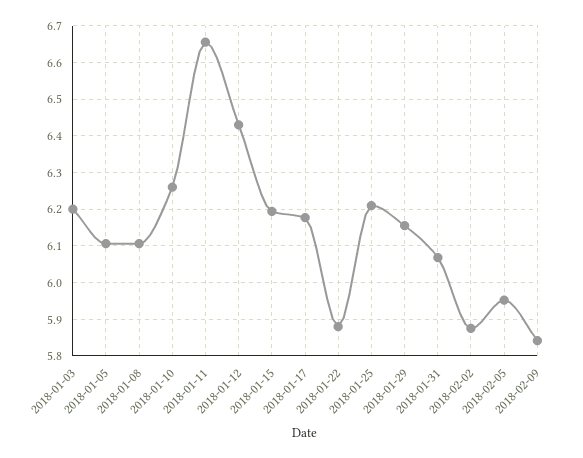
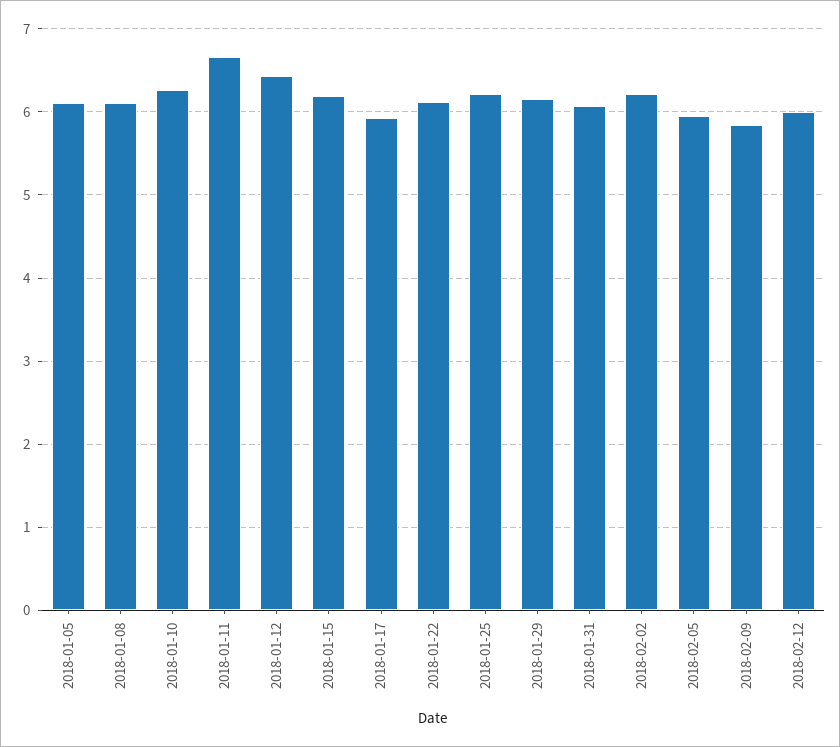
2018-01-03: 6.2 -> none
2018-01-17: 6.18 -> 5.9
2018-01-22: 5.88 -> 6.1
2018-02-02: 5.88 -> 6.2
2018-02-12: none -> 6

